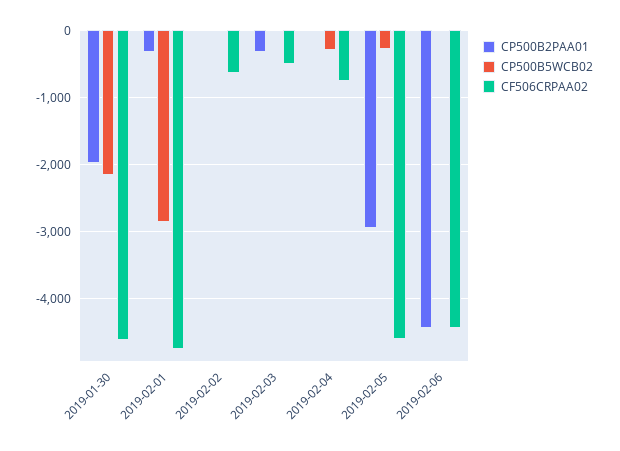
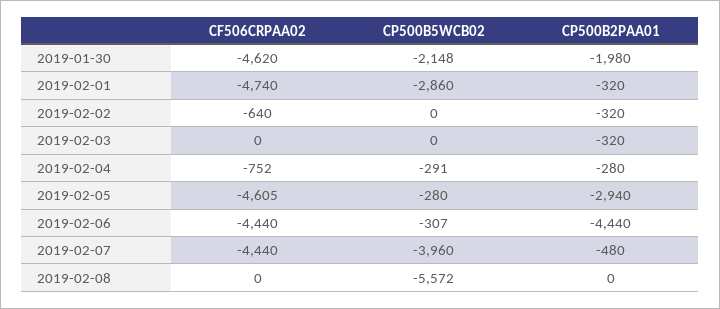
CP500B2PAA01, 2019-02-02: 0 -> -320
CF506CRPAA02, 2019-02-03: -500 -> 0
CP500B2PAA01, 2019-02-04: 0 -> -280
CP500B5WCB02, 2019-02-06: 0 -> -307
CF506CRPAA02, 2019-02-07: none -> -4440
CP500B5WCB02, 2019-02-07: none -> -3960
CP500B2PAA01, 2019-02-07: none -> -480
CF506CRPAA02, 2019-02-08: none -> 0
CP500B5WCB02, 2019-02-08: none -> -5572
CP500B2PAA01, 2019-02-08: none -> 0

